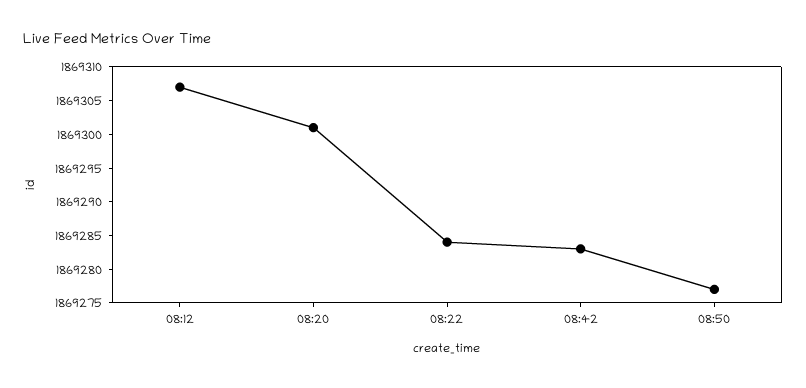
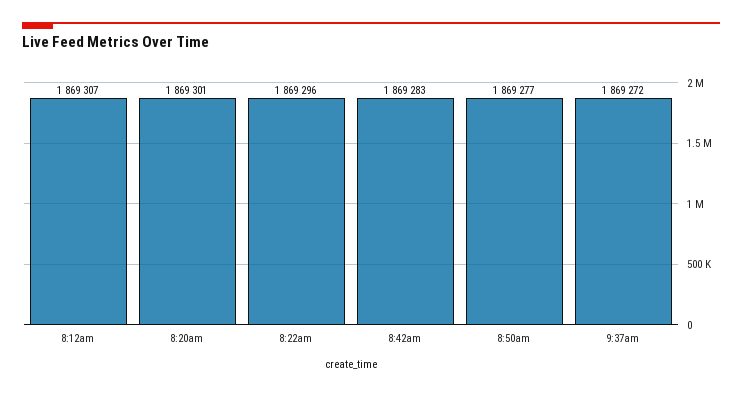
08:22: 1869285 -> 1869296
9:37am: none -> 1869272

